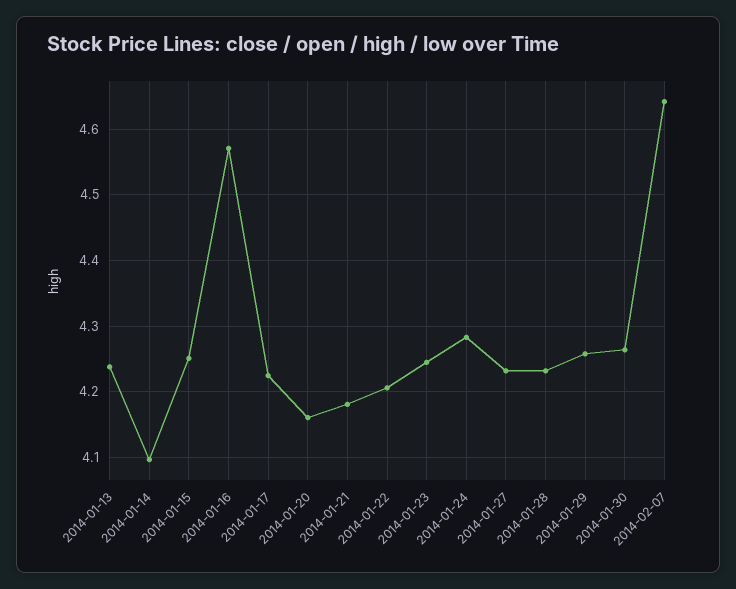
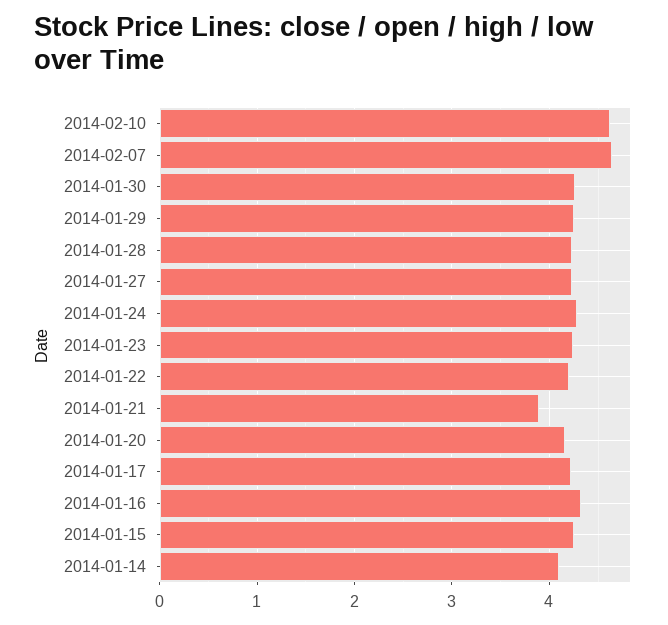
2014-01-13: 4.24 -> none
2014-01-16: 4.57 -> 4.3
2014-01-21: 4.18 -> 3.9
2014-02-10: none -> 4.6

